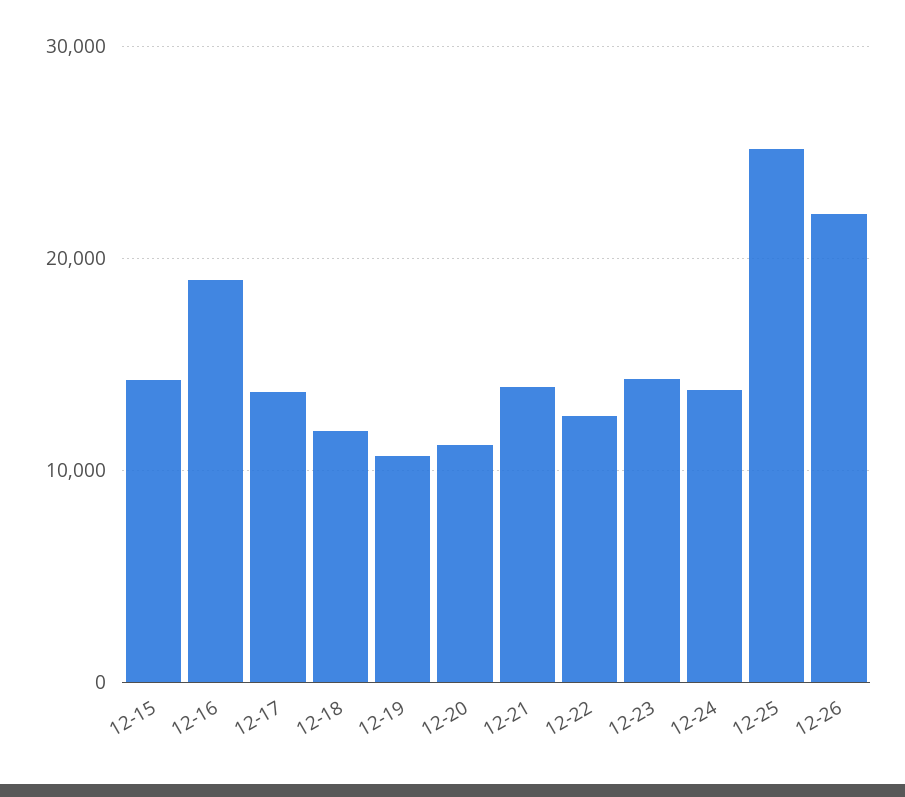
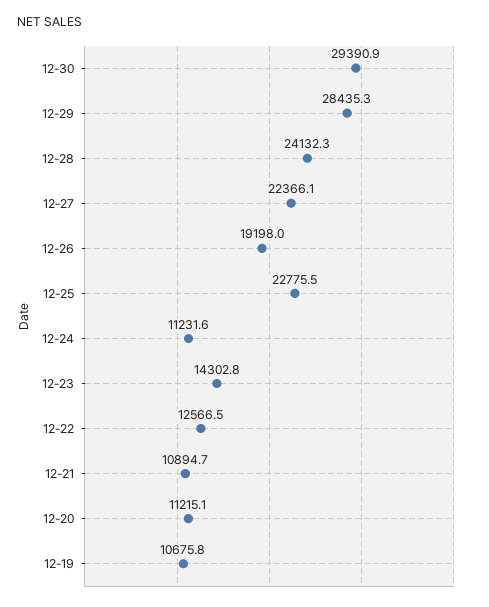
12-15: 14000 -> none
12-16: 19000 -> none
12-17: 14000 -> none
12-18: 12000 -> none
12-21: 14000 -> 10894.7
12-24: 14000 -> 11231.6
12-25: 25000 -> 22775.5
12-26: 22000 -> 19198
12-30: none -> 29390.9
12-29: none -> 28435.3
12-28: none -> 24132.3
12-27: none -> 22366.1

